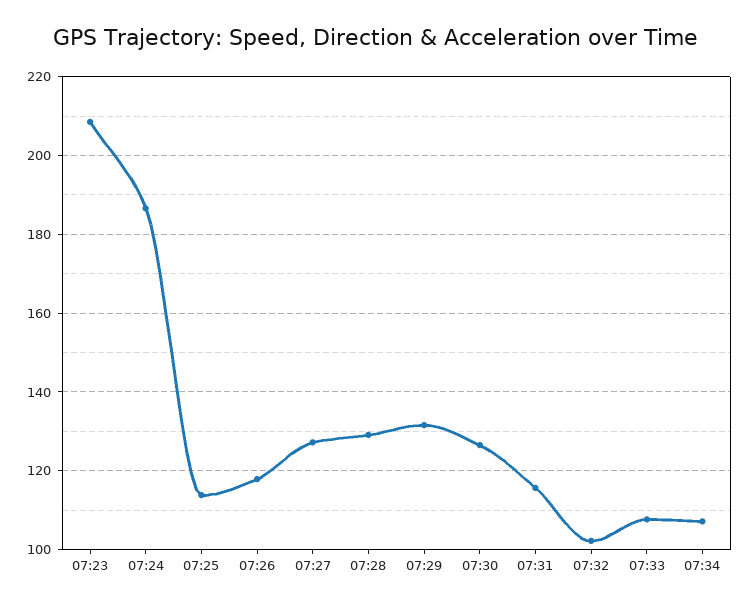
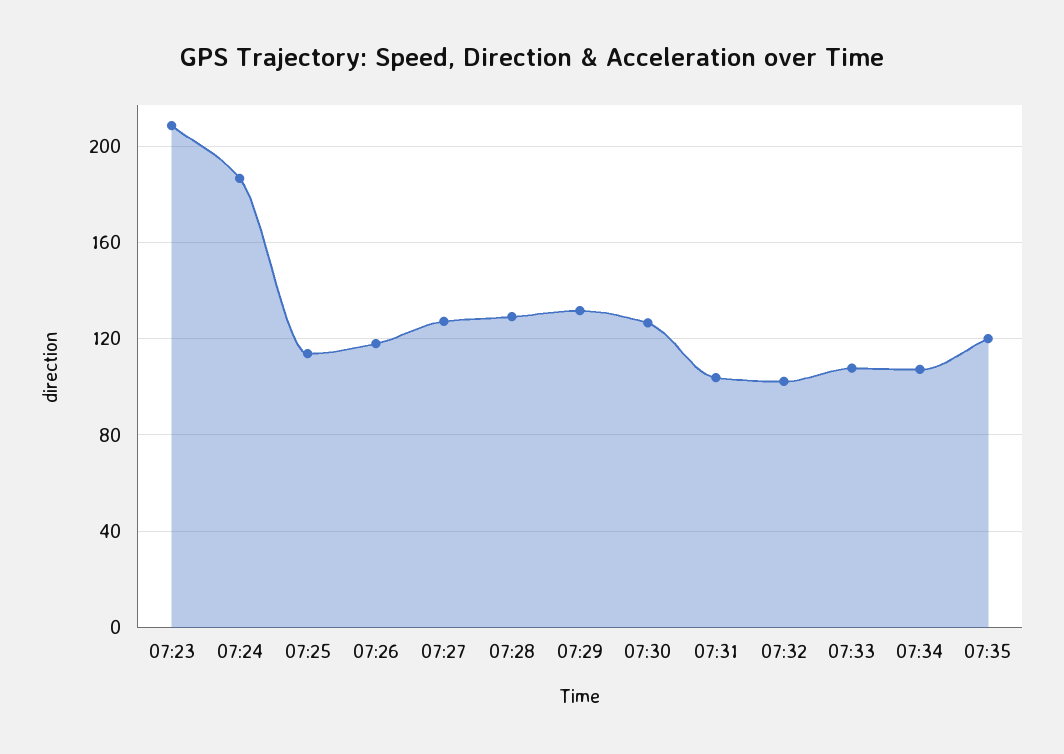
07:31: 116 -> 105
07:35: none -> 120

